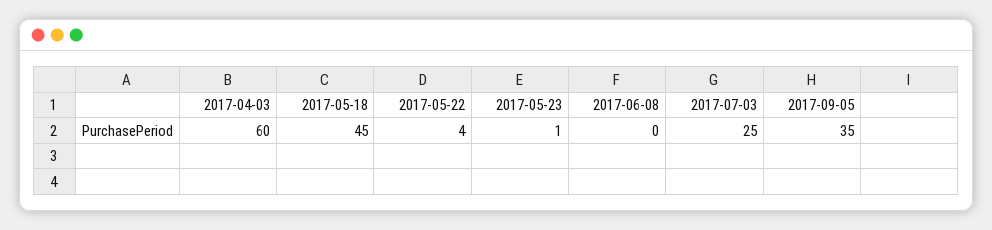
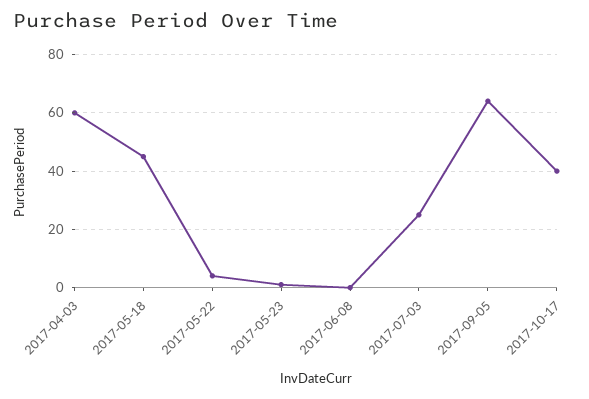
2017-09-05: 35 -> 65
2017-10-17: none -> 40

